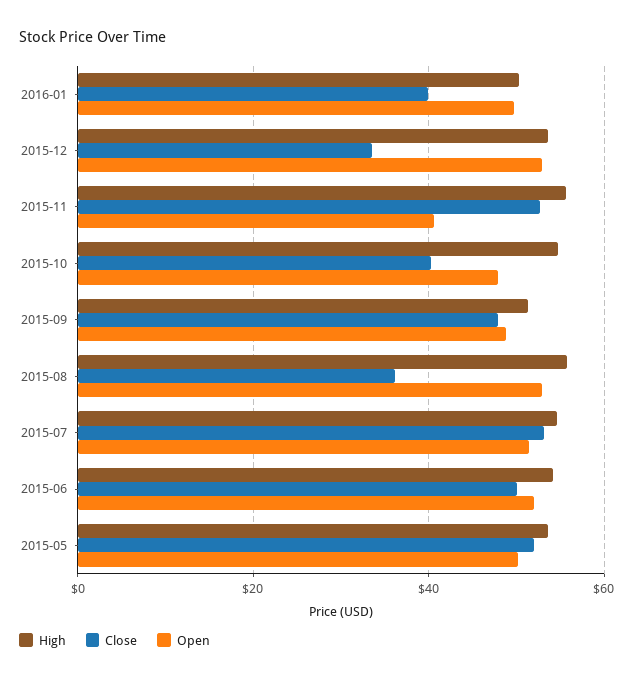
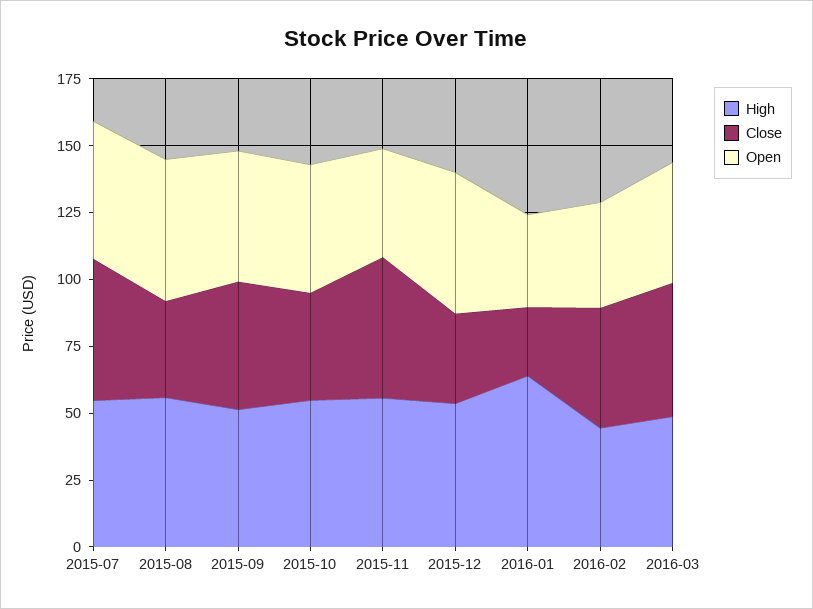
High, 2016-01: 50 -> 65
Close, 2016-01: 40 -> 25
Open, 2016-01: 50 -> 35
High, 2015-06: 54 -> none
Close, 2015-06: 50 -> none
Open, 2015-06: 52 -> none
High, 2015-05: 54 -> none
Close, 2015-05: 52 -> none
Open, 2015-05: 50 -> none
High, 2016-02: none -> 45
Close, 2016-02: none -> 45
Open, 2016-02: none -> 40
High, 2016-03: none -> 50
Close, 2016-03: none -> 50
Open, 2016-03: none -> 45

